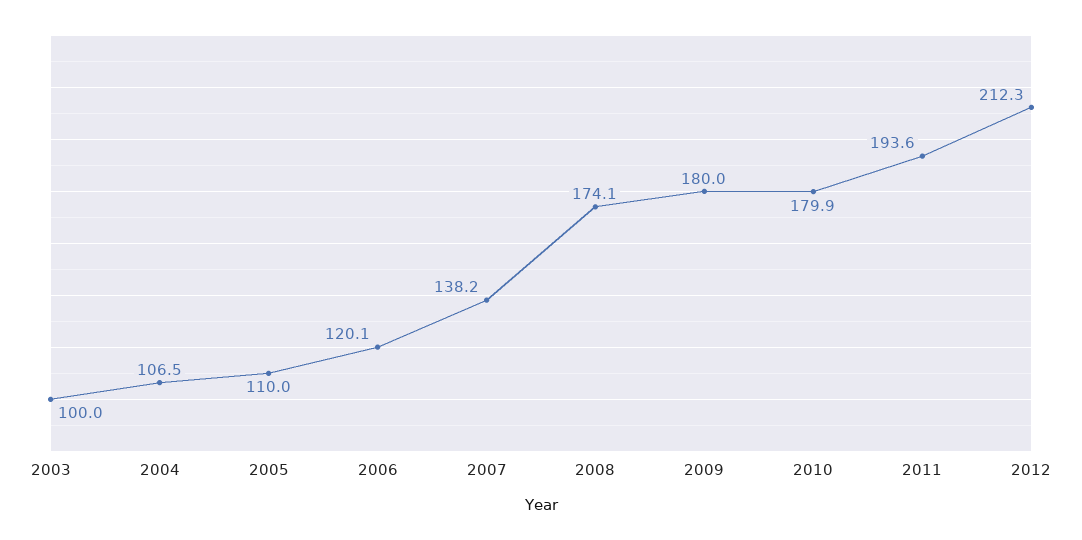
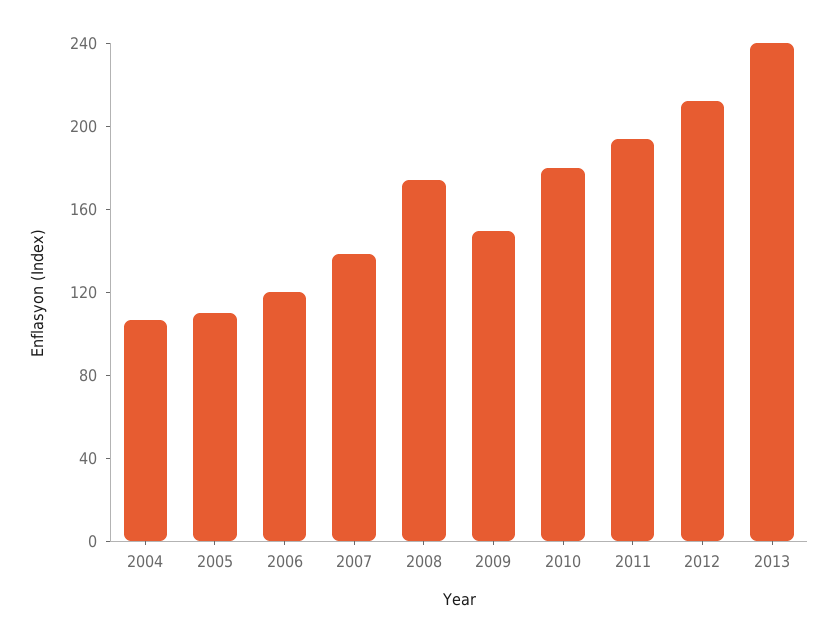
2003: 100 -> none
2009: 180 -> 150
2013: none -> 240

